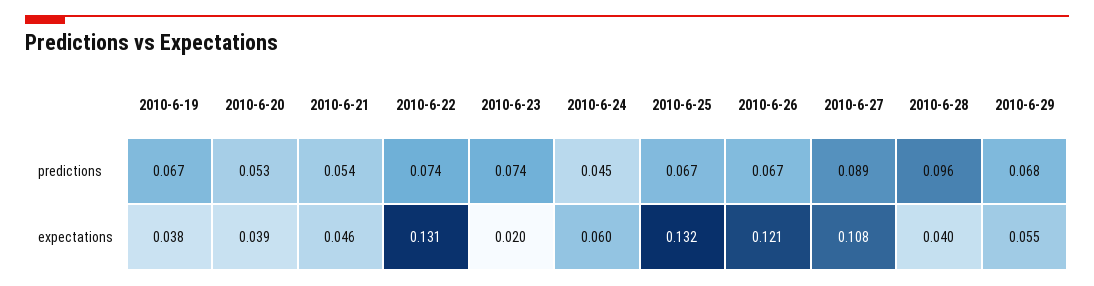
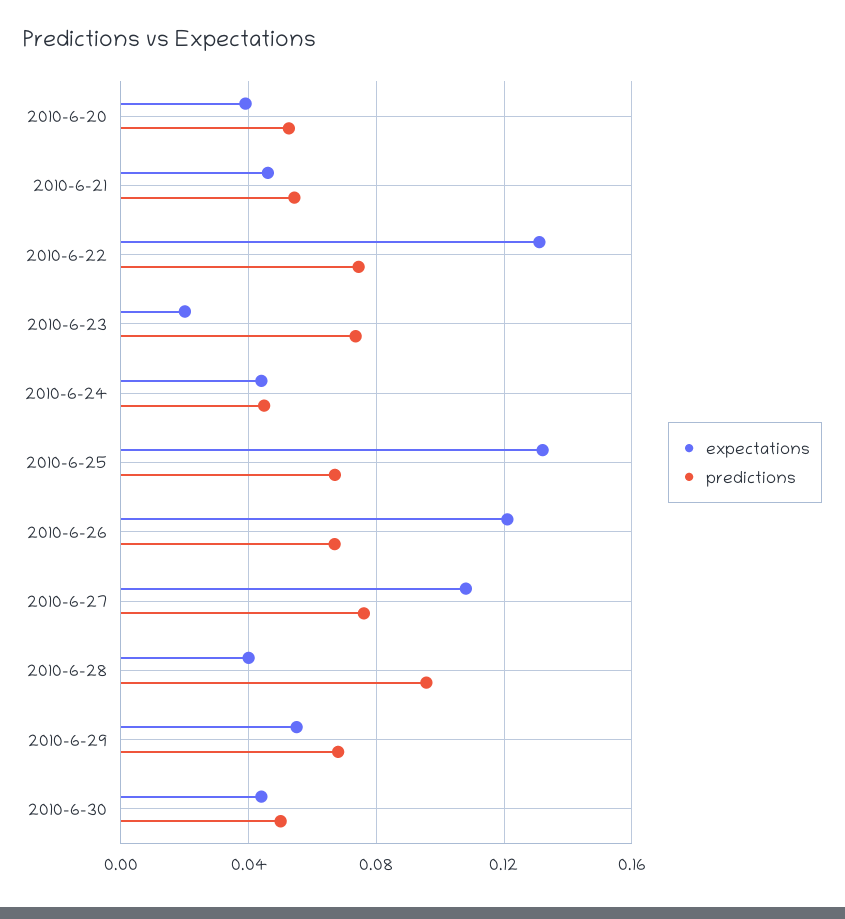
predictions, 2010-6-19: 0.067 -> none
predictions, 2010-6-27: 0.089 -> 0.075
expectations, 2010-6-19: 0.038 -> none
expectations, 2010-6-24: 0.06 -> 0.045
expectations, 2010-6-30: none -> 0.045
predictions, 2010-6-30: none -> 0.05

